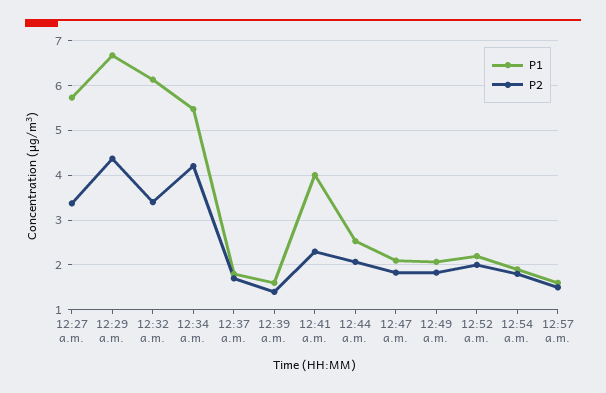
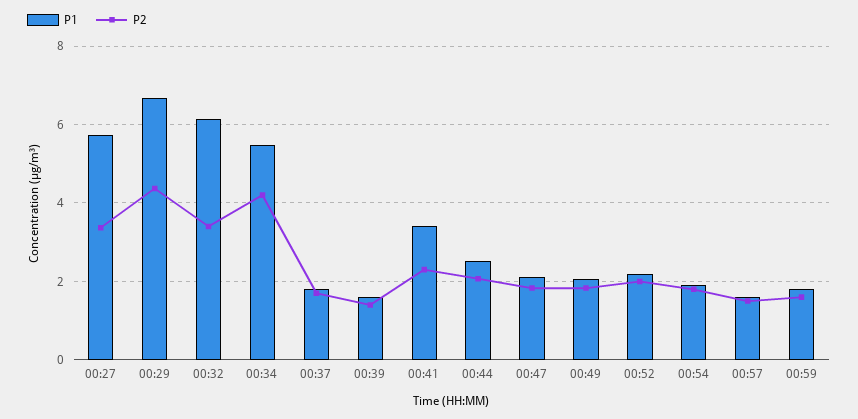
P1, 12:41 a.m.: 4 -> 3.4
P1, 00:59: none -> 1.8
P2, 00:59: none -> 1.6

